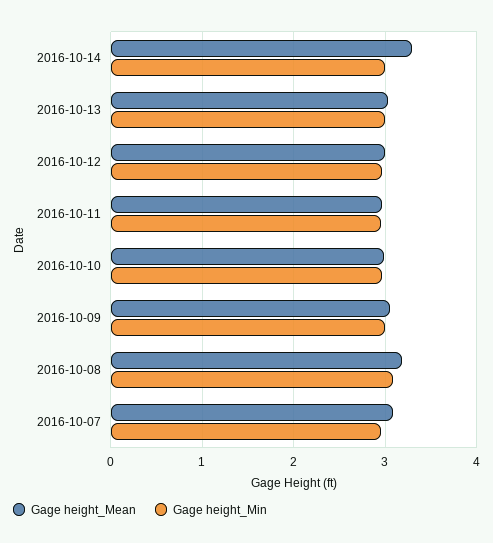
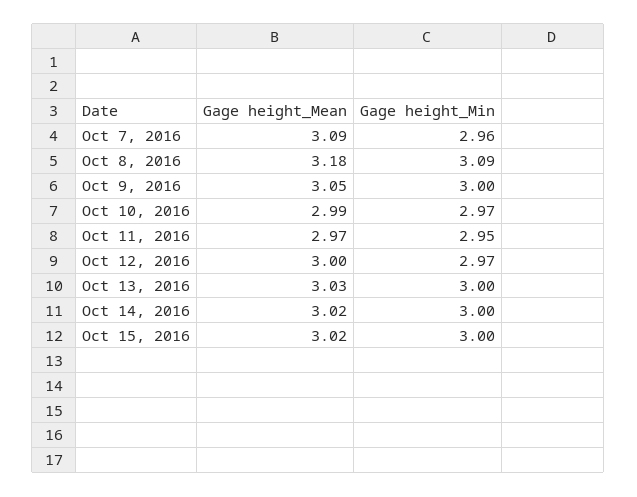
Gage height_Mean, 2016-10-14: 3.3 -> 3.02
Gage height_Mean, Oct 15, 2016: none -> 3.02
Gage height_Min, Oct 15, 2016: none -> 3

